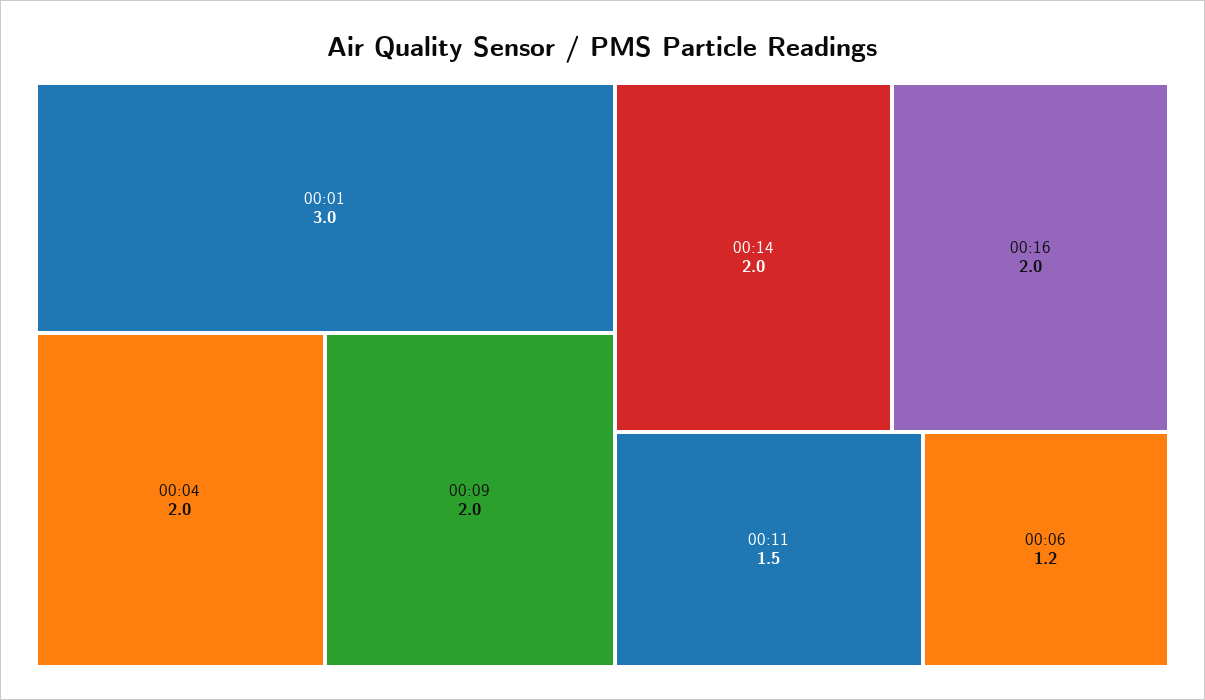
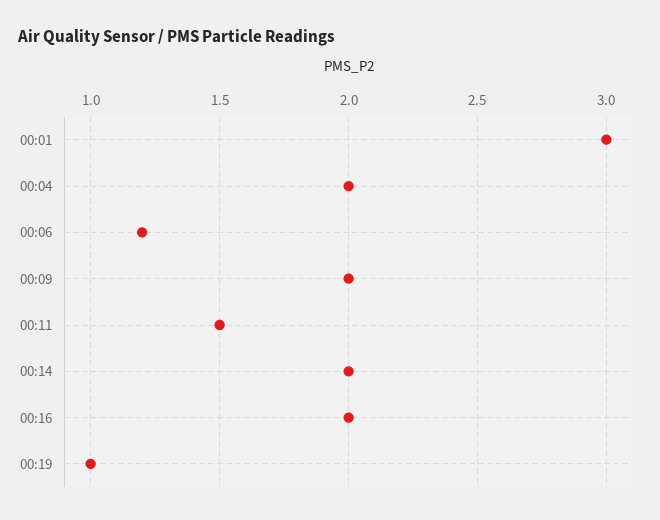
00:19: none -> 1

